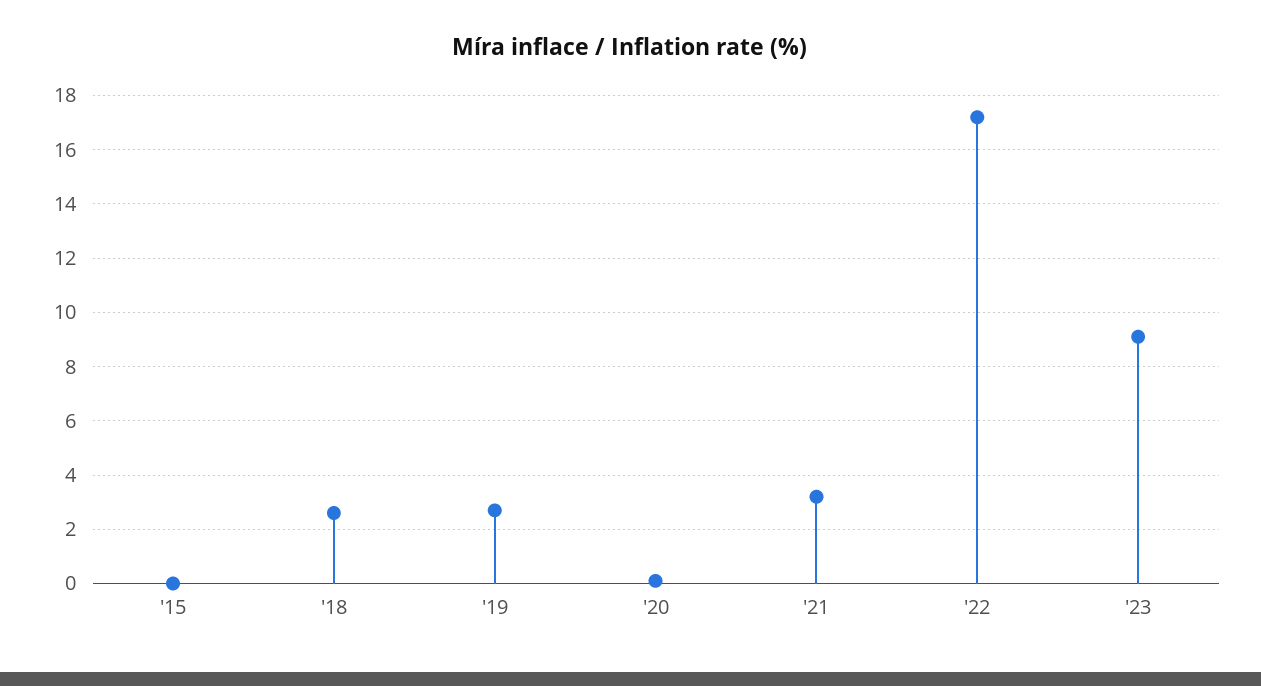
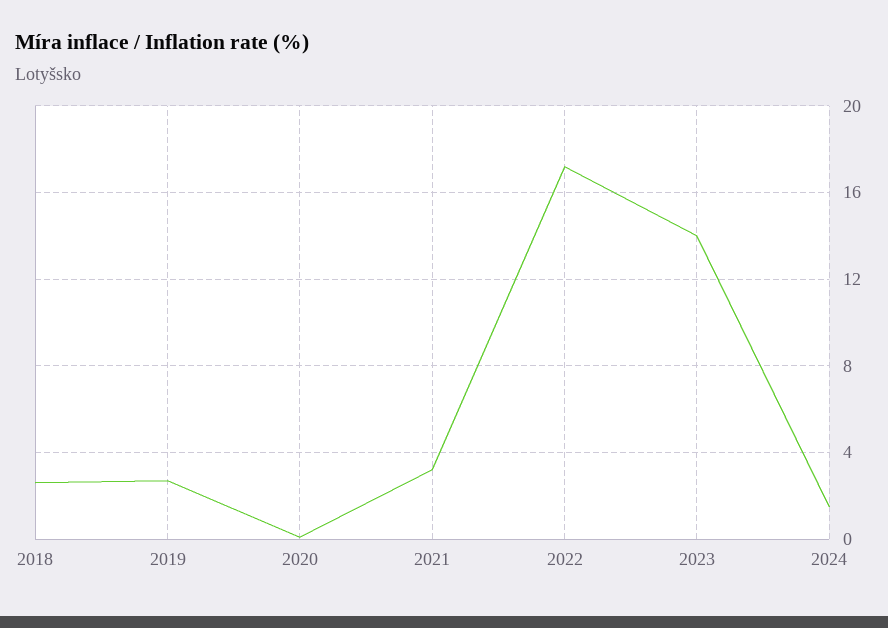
'15: 0 -> none
'23: 9 -> 14
2024: none -> 1.5

